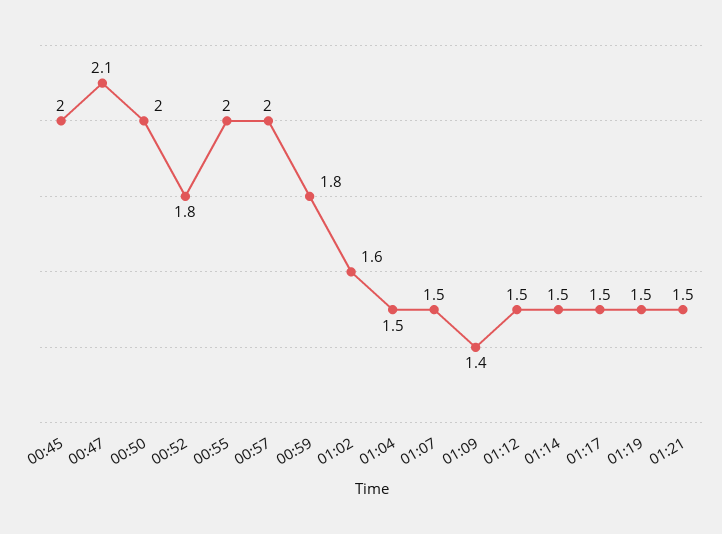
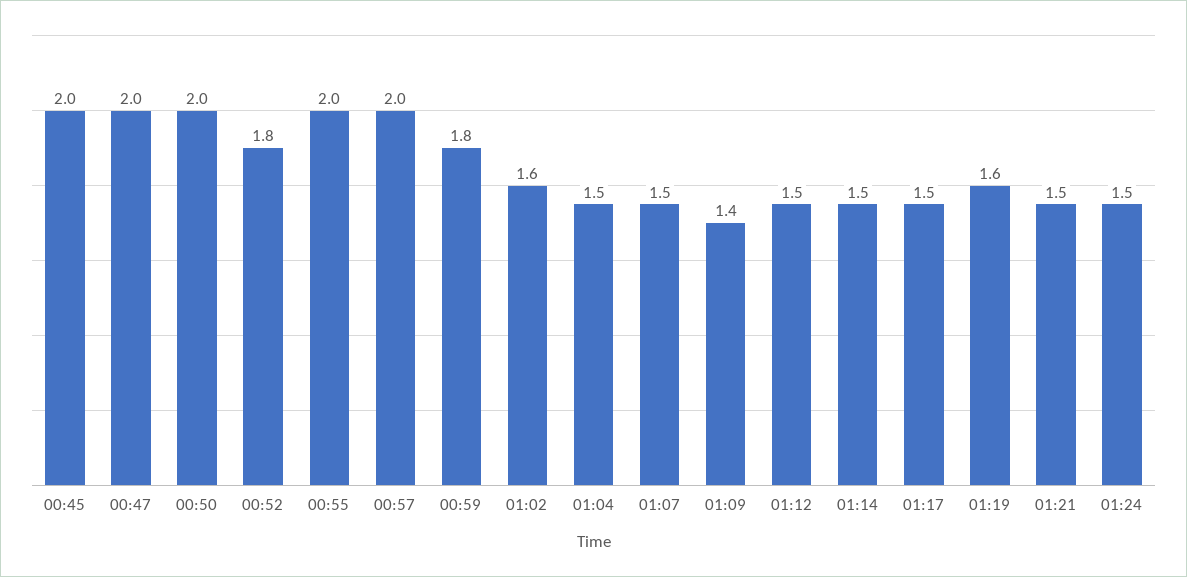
00:47: 2.1 -> 2
01:19: 1.5 -> 1.6
01:24: none -> 1.5

